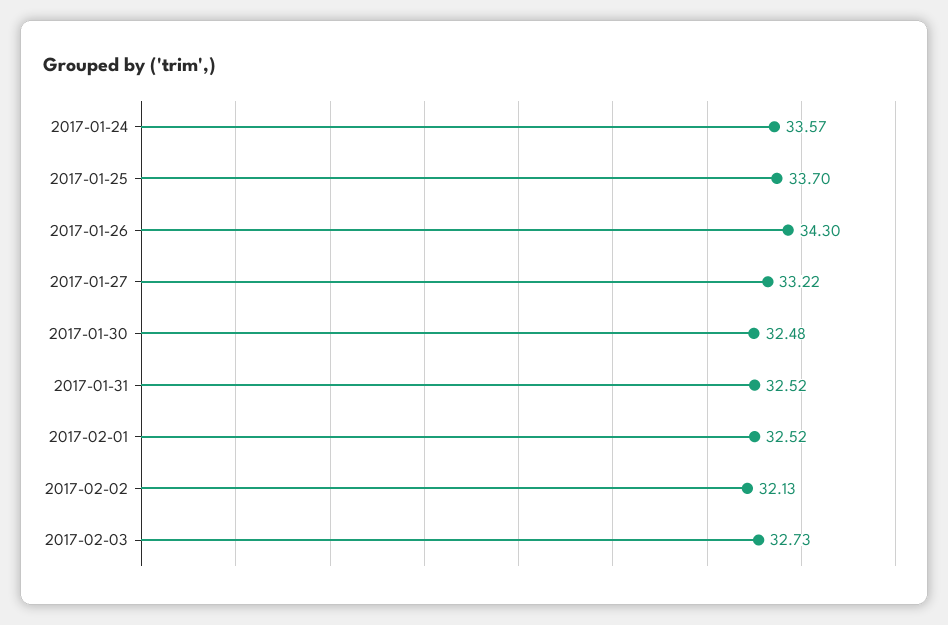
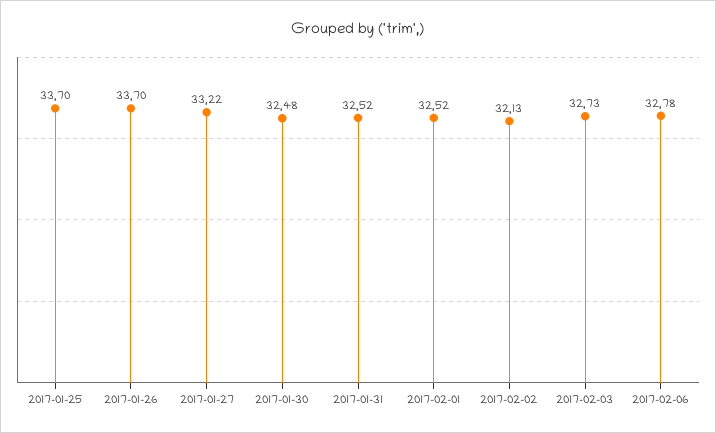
2017-01-24: 33.57 -> none
2017-01-26: 34.3 -> 33.7
2017-02-06: none -> 32.78

